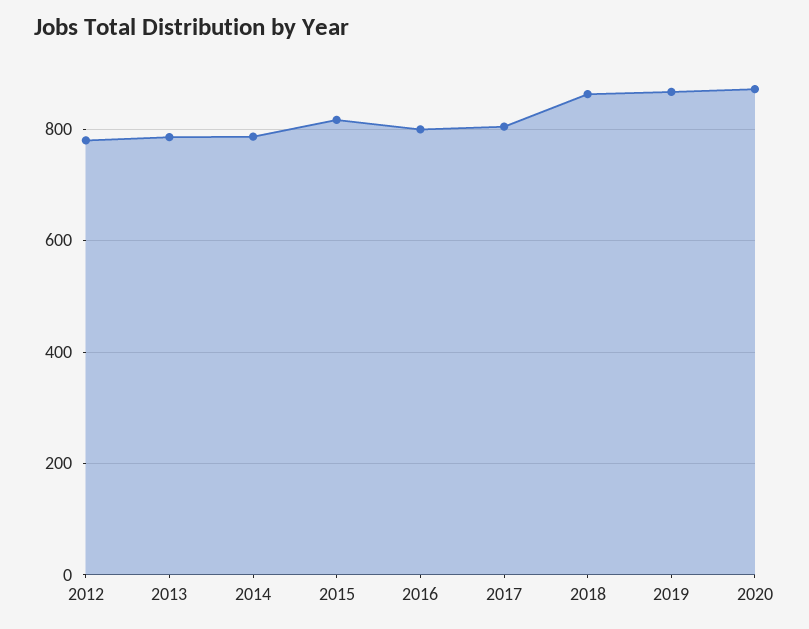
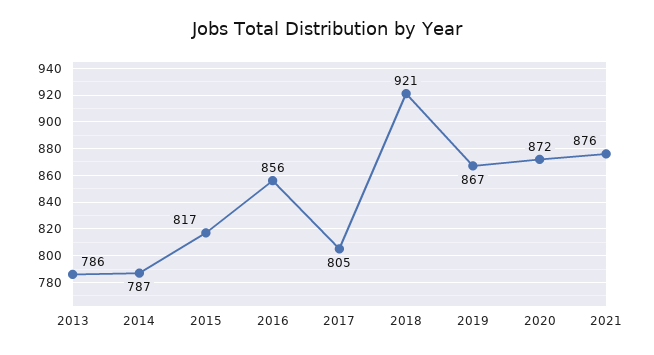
2012: 780 -> none
2016: 800 -> 856
2018: 860 -> 921
2021: none -> 876

